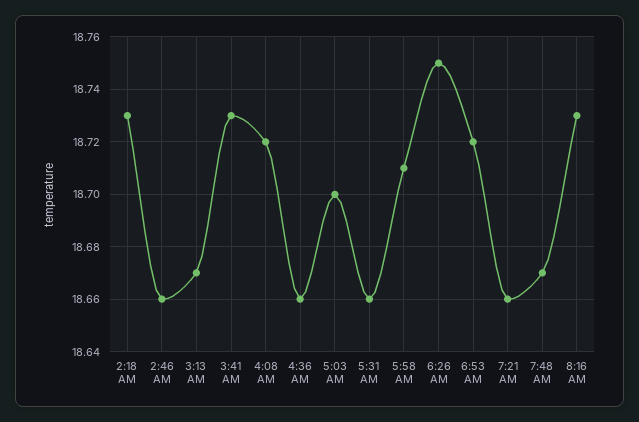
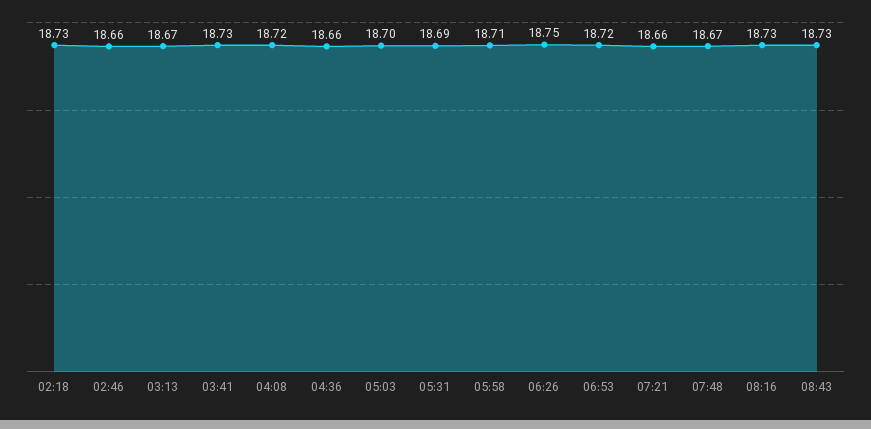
5:31 AM: 18.66 -> 18.69
08:43: none -> 18.73

